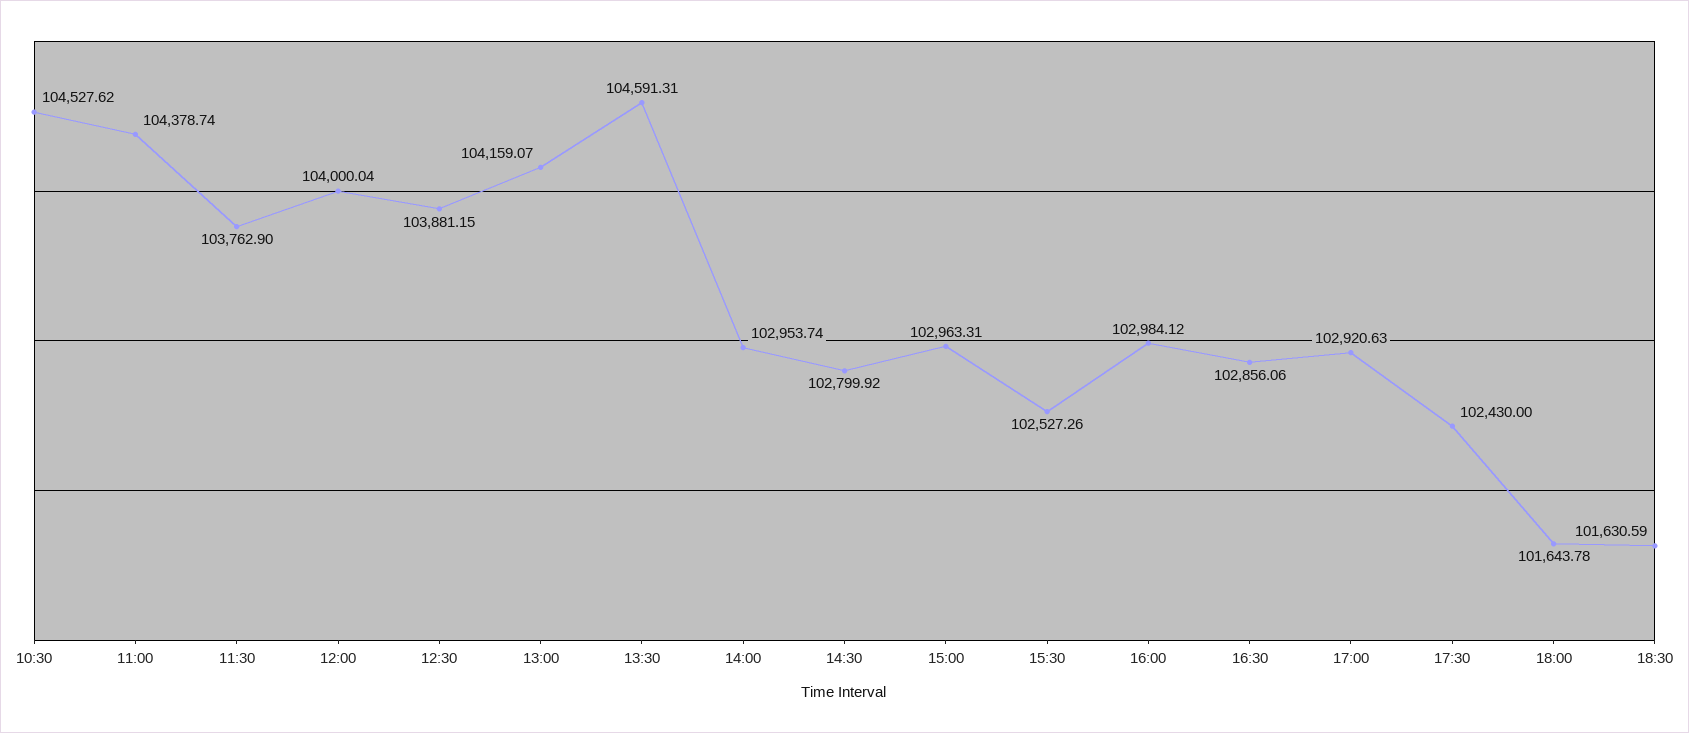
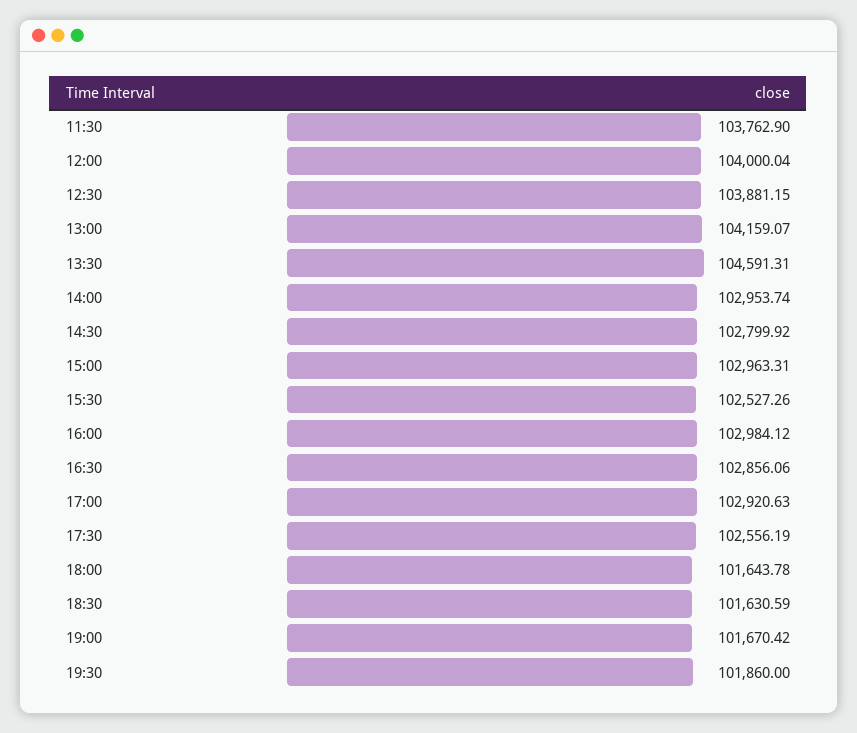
10:30: 104527.62 -> none
11:00: 104378.74 -> none
17:30: 102430 -> 102556.19
19:00: none -> 101670.42
19:30: none -> 101860

